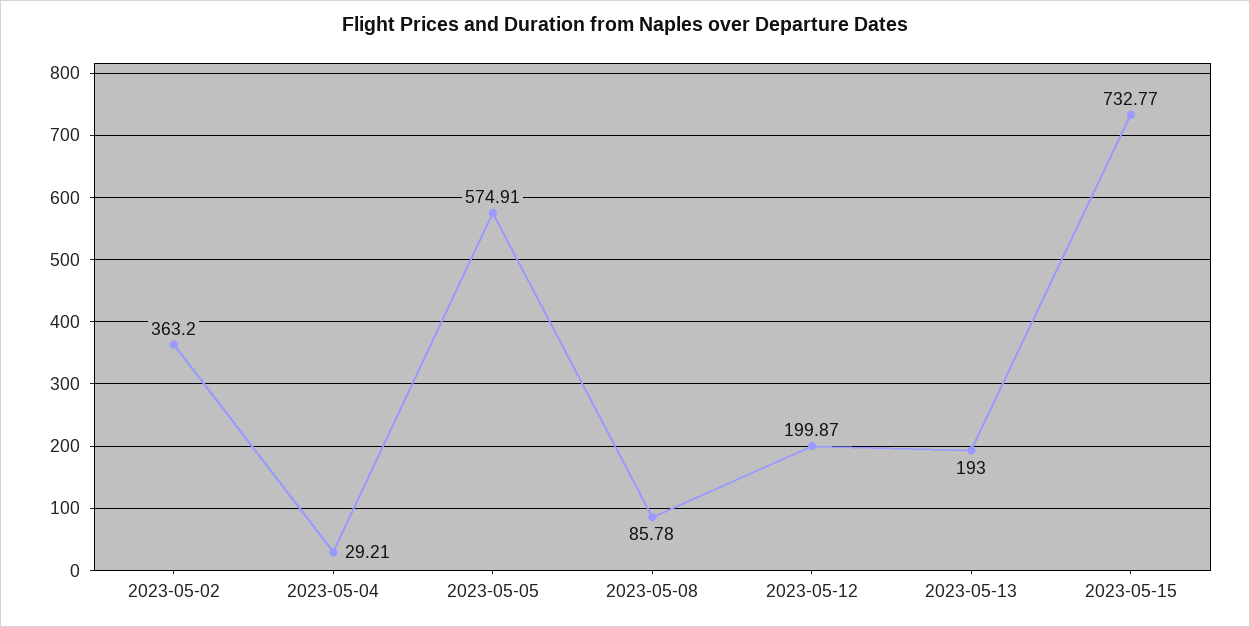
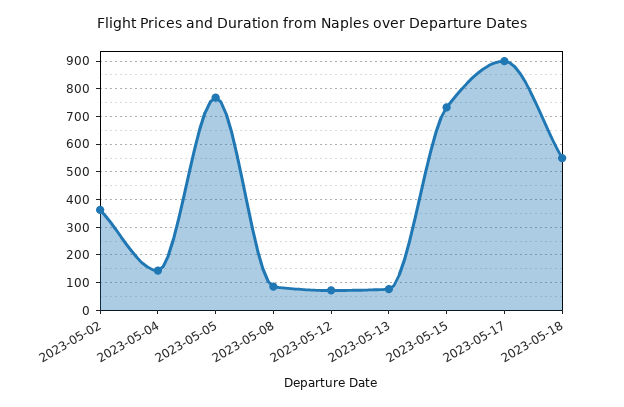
2023-05-04: 29.21 -> 150
2023-05-05: 574.91 -> 775
2023-05-12: 199.87 -> 75
2023-05-13: 193 -> 75
2023-05-17: none -> 900
2023-05-18: none -> 550

